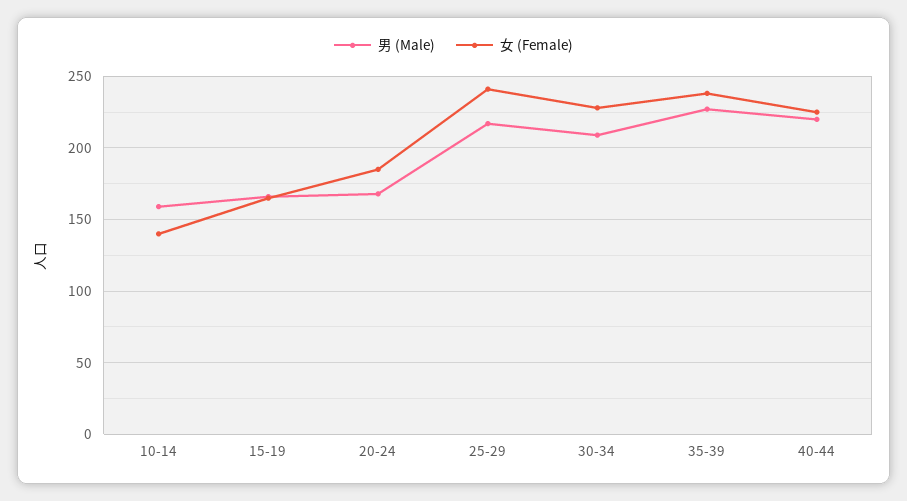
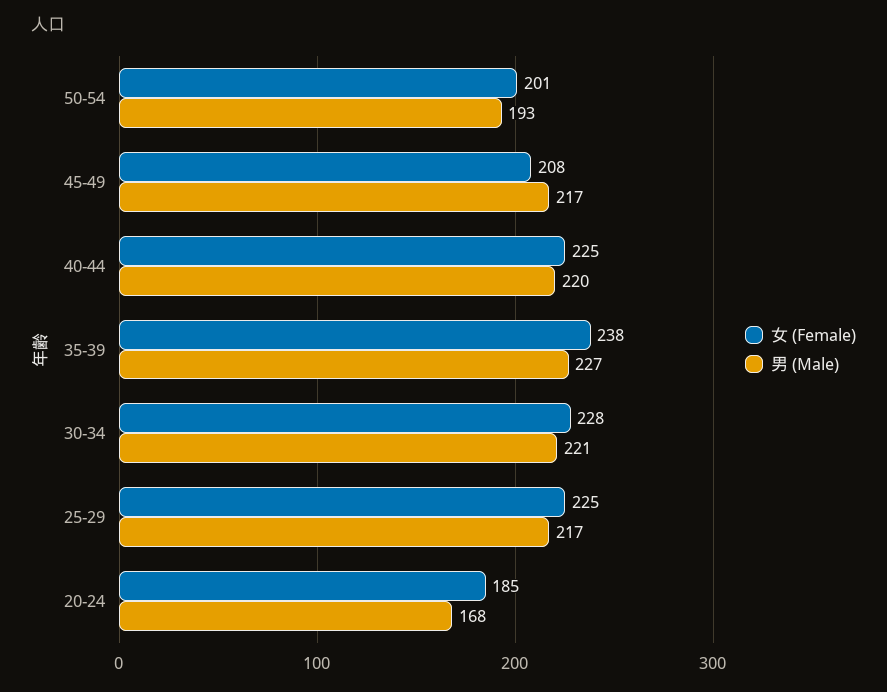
男 (Male), 10-14: 160 -> none
女 (Female), 10-14: 140 -> none
男 (Male), 15-19: 165 -> none
女 (Female), 15-19: 165 -> none
女 (Female), 25-29: 240 -> 225
男 (Male), 30-34: 210 -> 221
女 (Female), 50-54: none -> 201
男 (Male), 50-54: none -> 193
女 (Female), 45-49: none -> 208
男 (Male), 45-49: none -> 217

